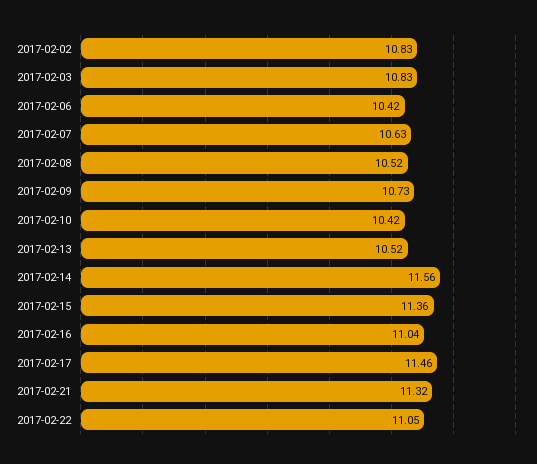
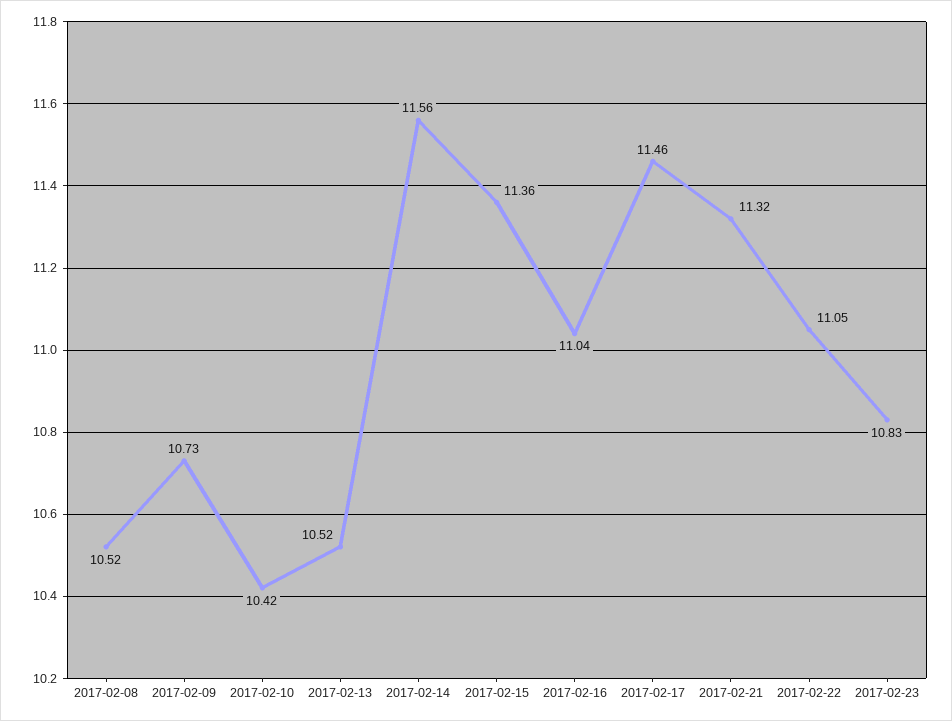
2017-02-02: 10.83 -> none
2017-02-03: 10.83 -> none
2017-02-06: 10.42 -> none
2017-02-07: 10.63 -> none
2017-02-23: none -> 10.83

